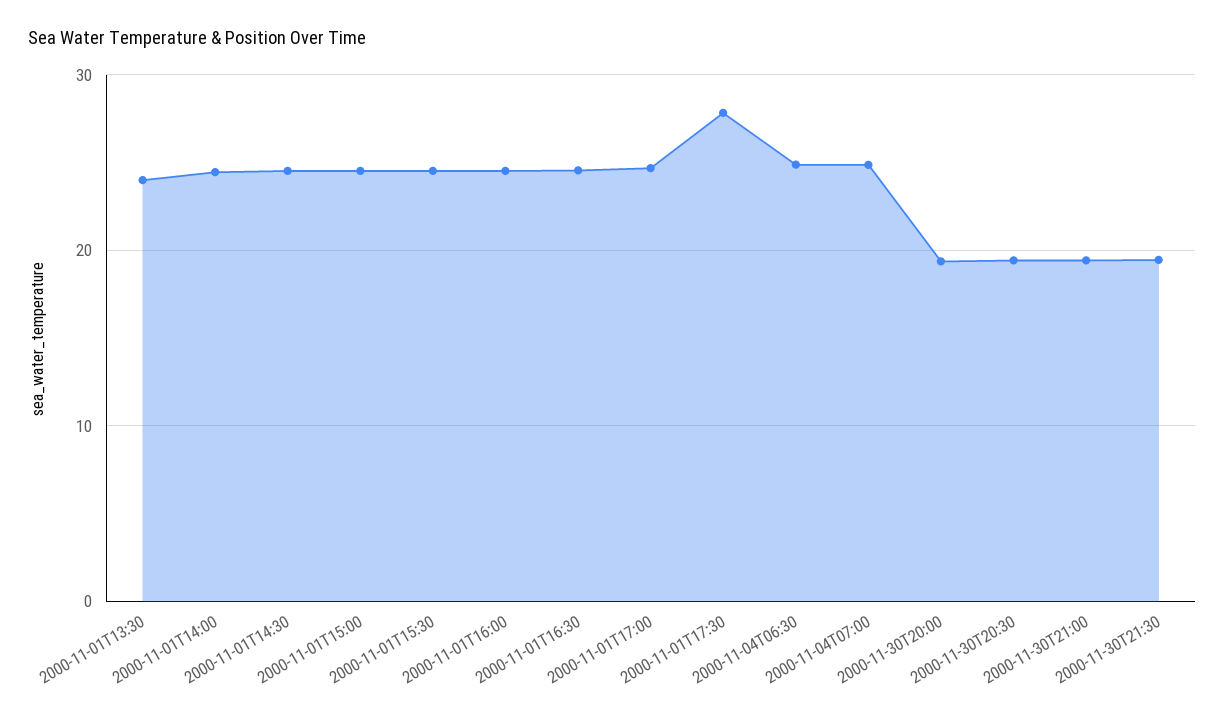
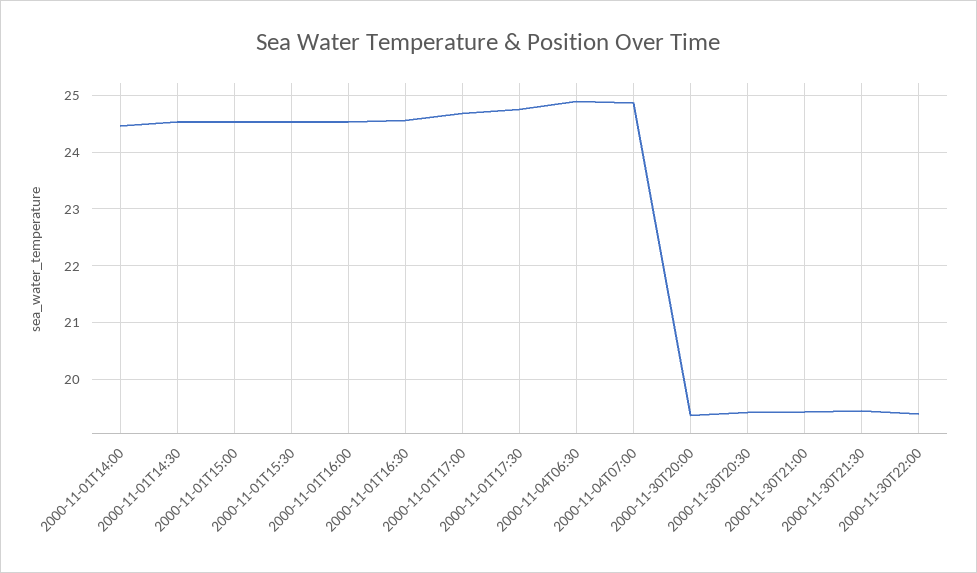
2000-11-01T13:30: 24 -> none
2000-11-01T17:30: 28 -> 24.8
2000-11-30T22:00: none -> 19.4

